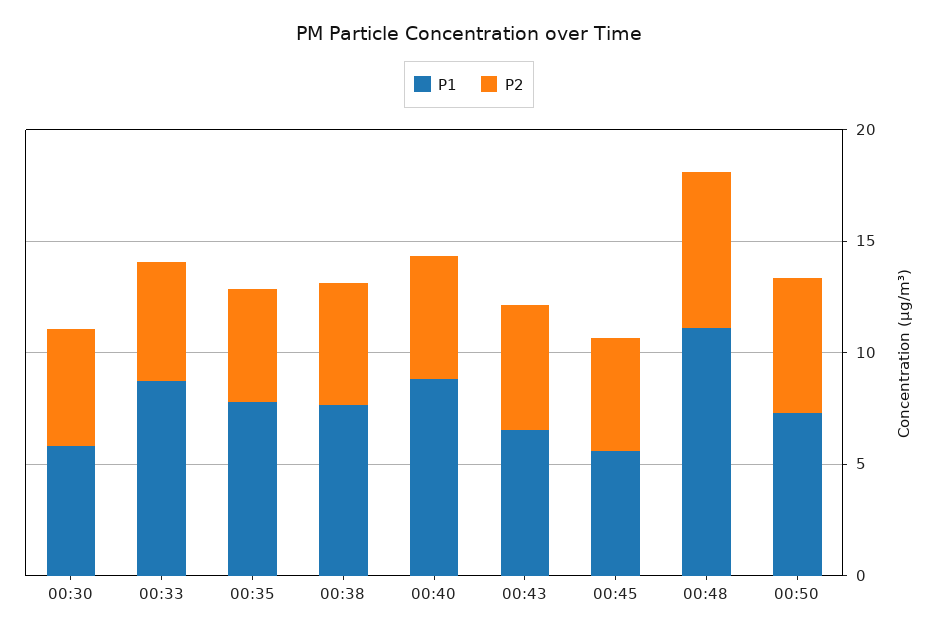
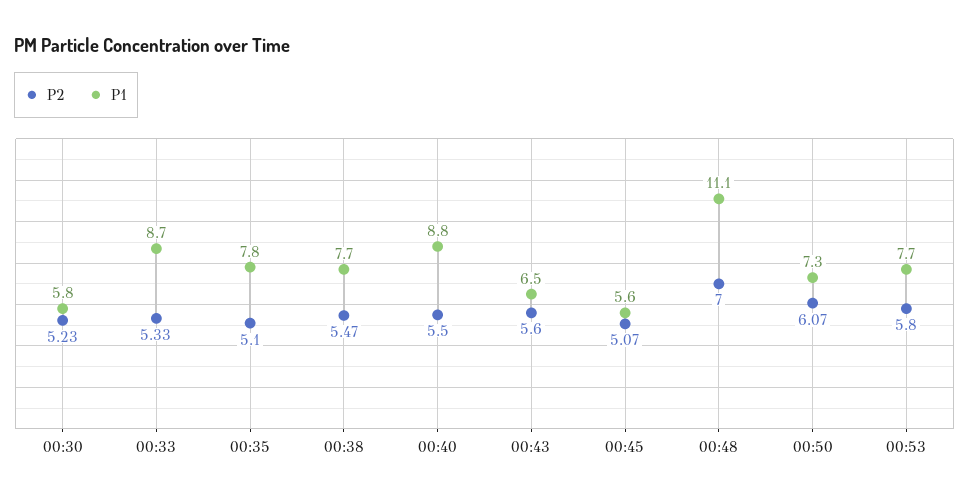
P2, 00:53: none -> 5.8
P1, 00:53: none -> 7.7

